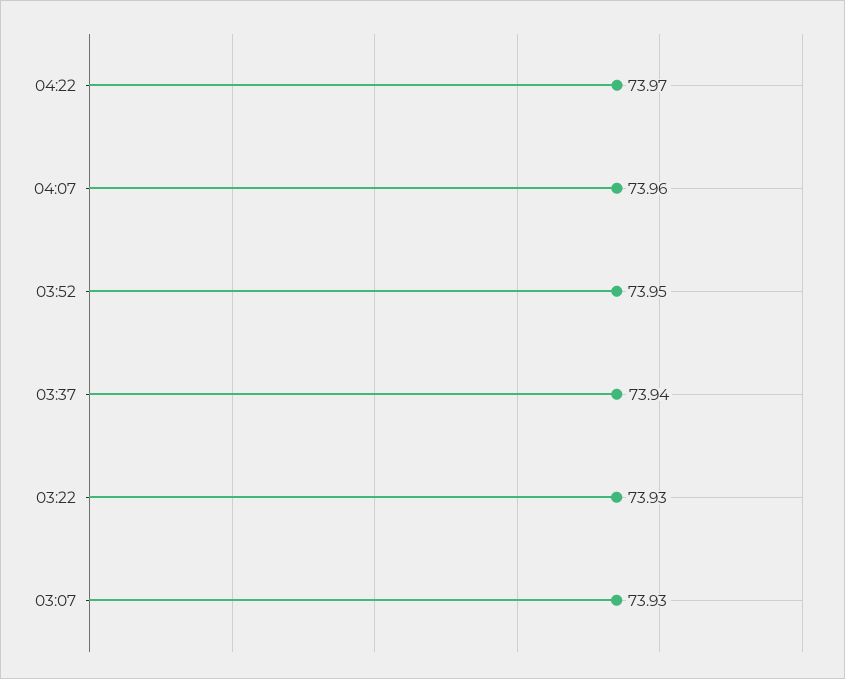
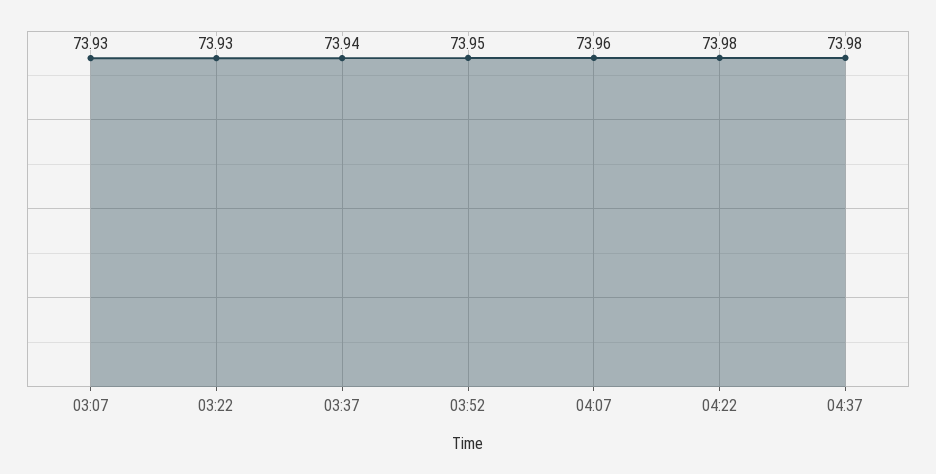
04:22: 73.97 -> 73.98
04:37: none -> 73.98

